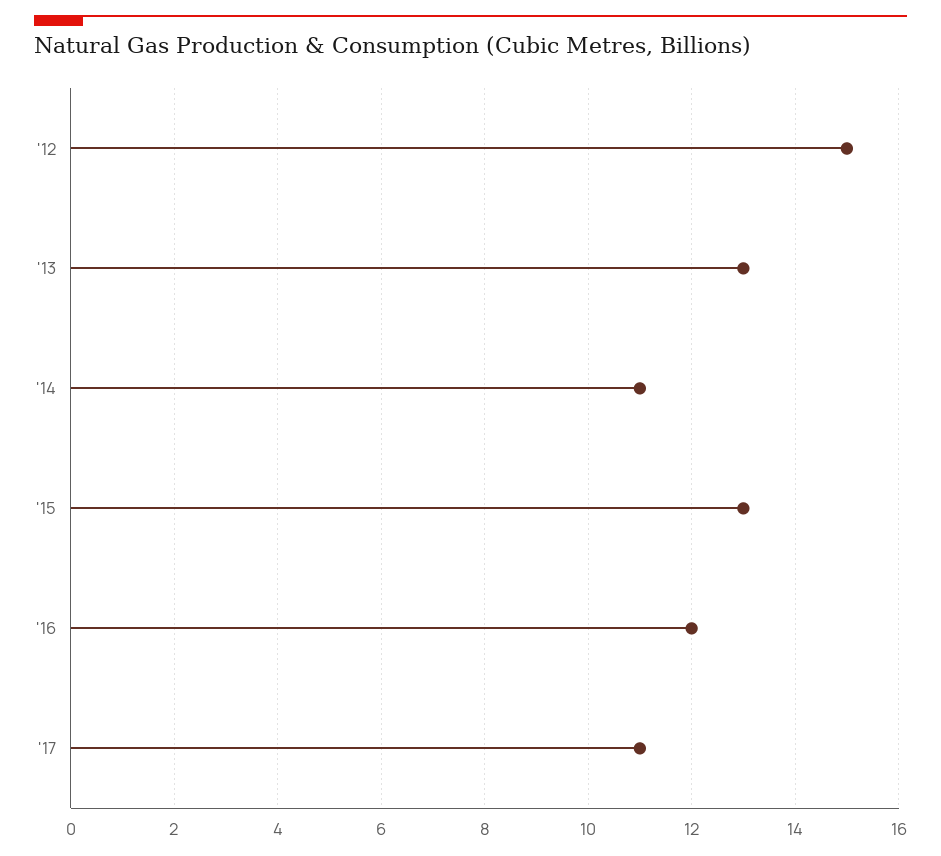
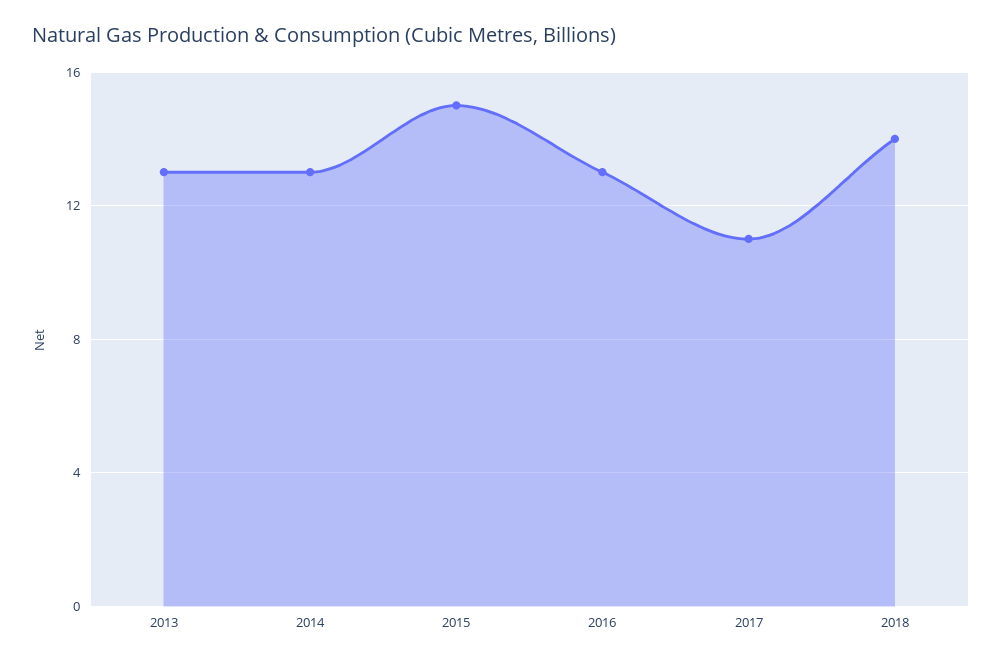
'12: 15 -> none
'14: 11 -> 13
'15: 13 -> 15
'16: 12 -> 13
2018: none -> 14

